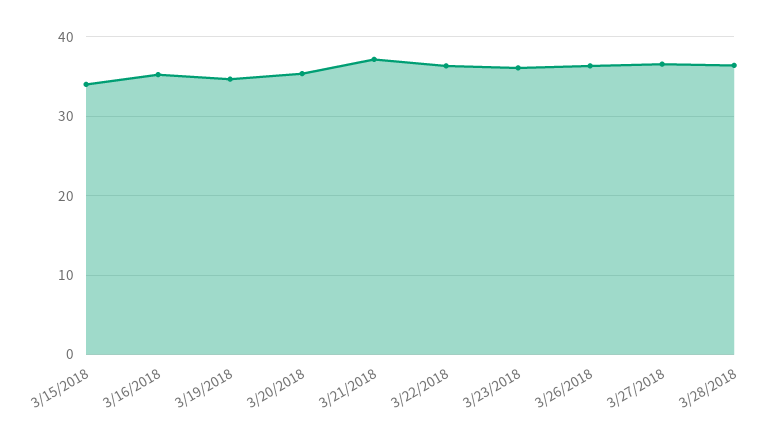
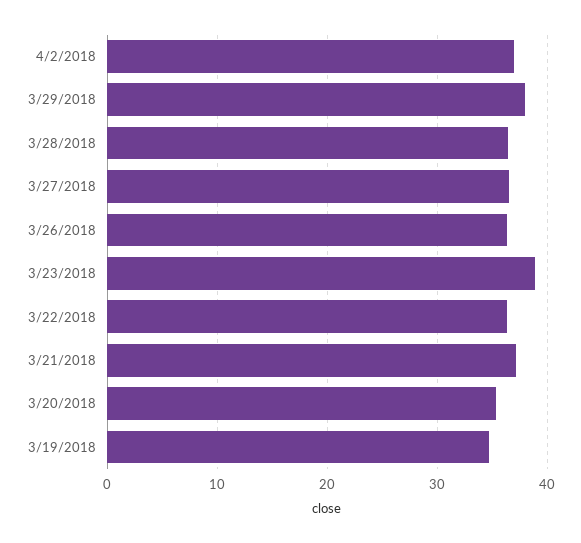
3/15/2018: 34 -> none
3/16/2018: 35 -> none
3/23/2018: 36 -> 39
4/2/2018: none -> 37
3/29/2018: none -> 38

